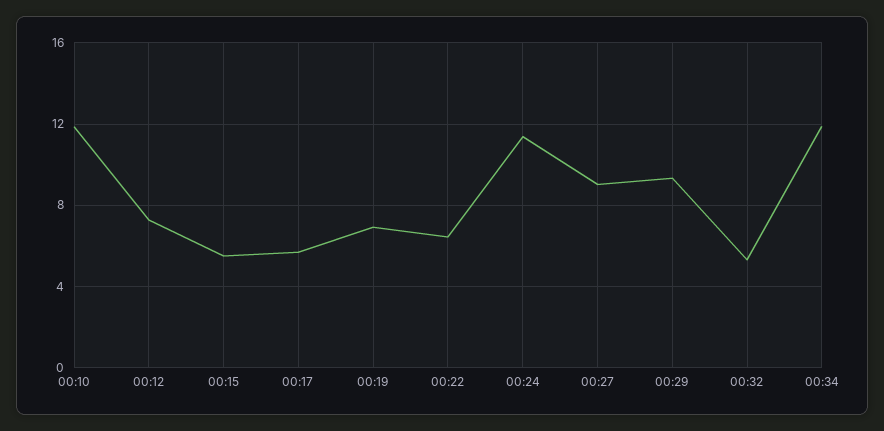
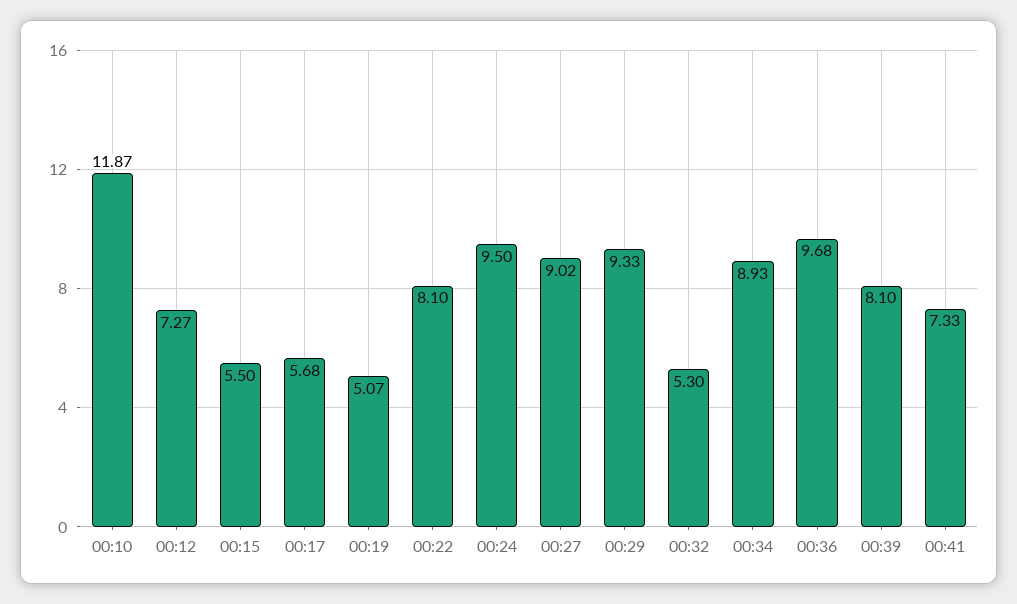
00:19: 7 -> 5.07
00:22: 6.5 -> 8.1
00:24: 11.5 -> 9.5
00:34: 12 -> 8.93
00:36: none -> 9.68
00:39: none -> 8.1
00:41: none -> 7.33

